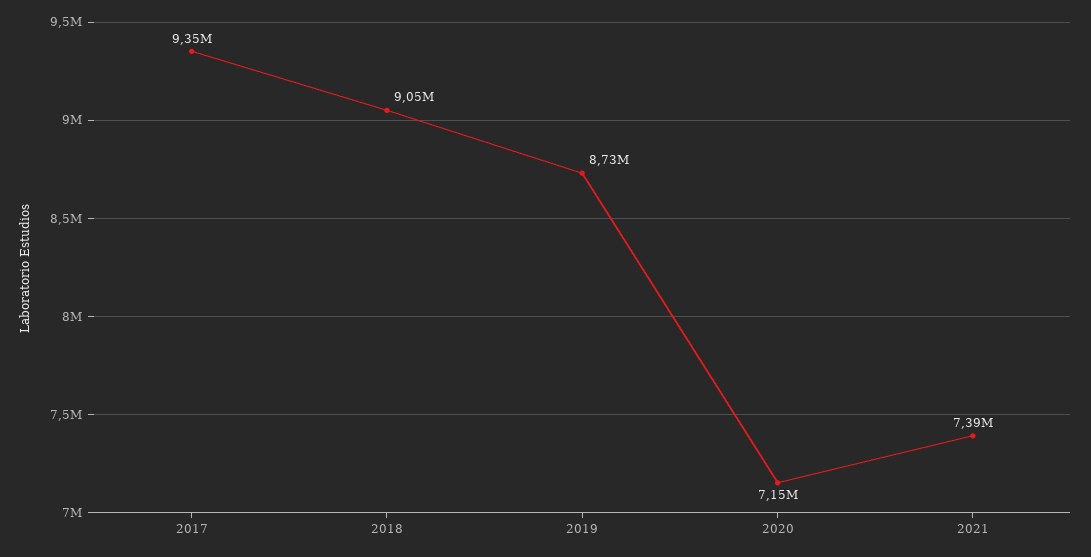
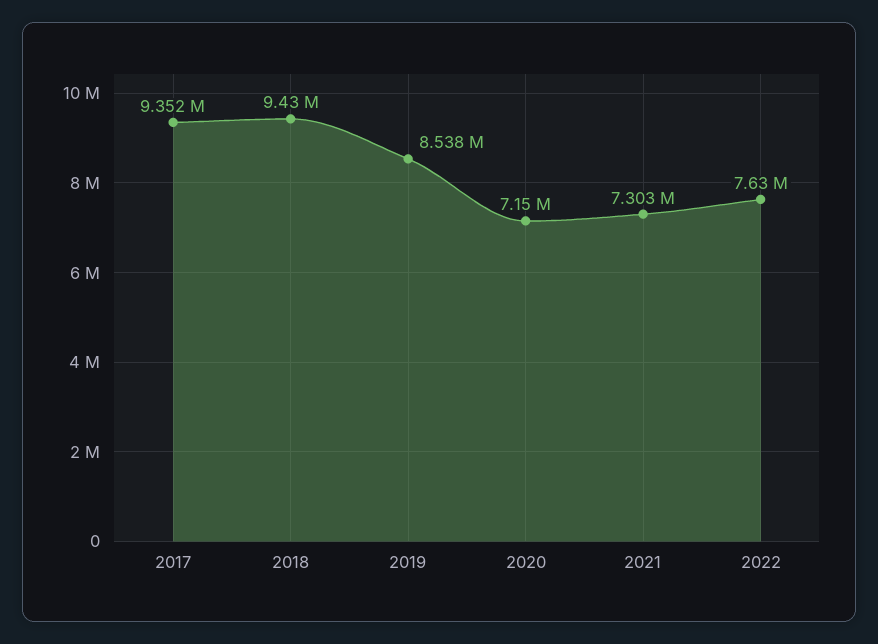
2018: 9050000 -> 9430000
2019: 8730000 -> 8538000
2021: 7390000 -> 7303000
2022: none -> 7630000

